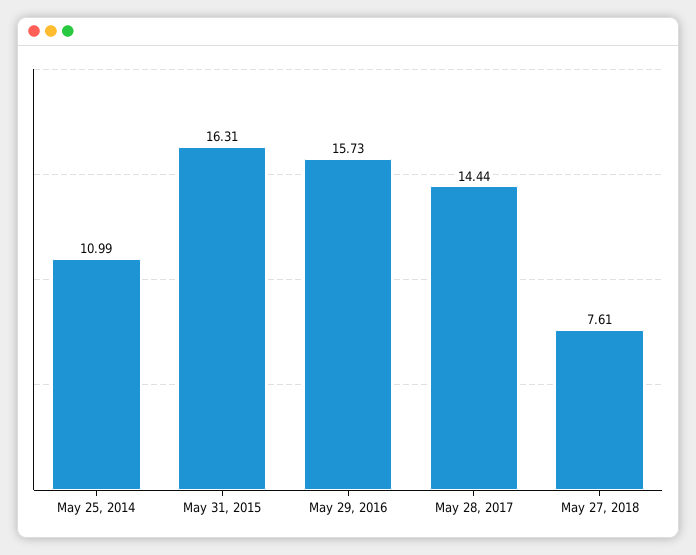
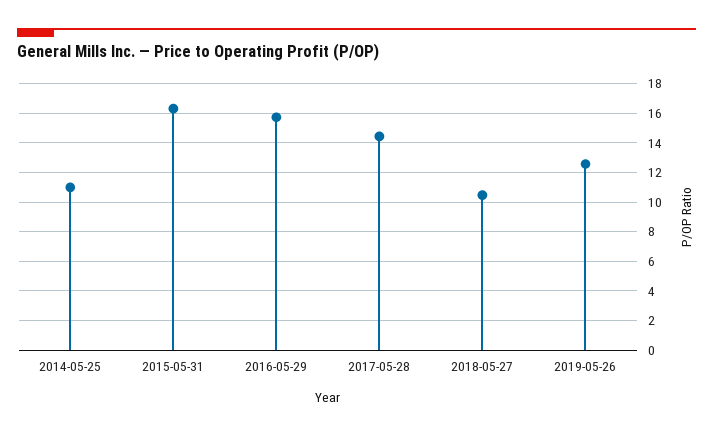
May 27, 2018: 7.61 -> 10.5
2019-05-26: none -> 12.5

